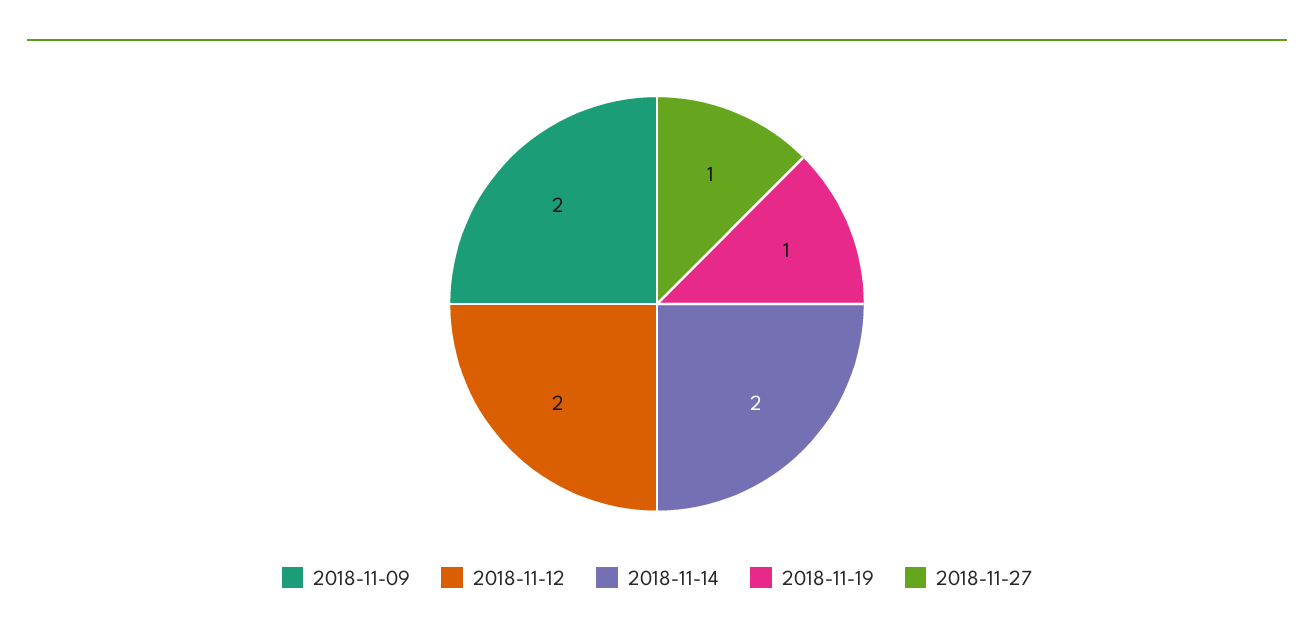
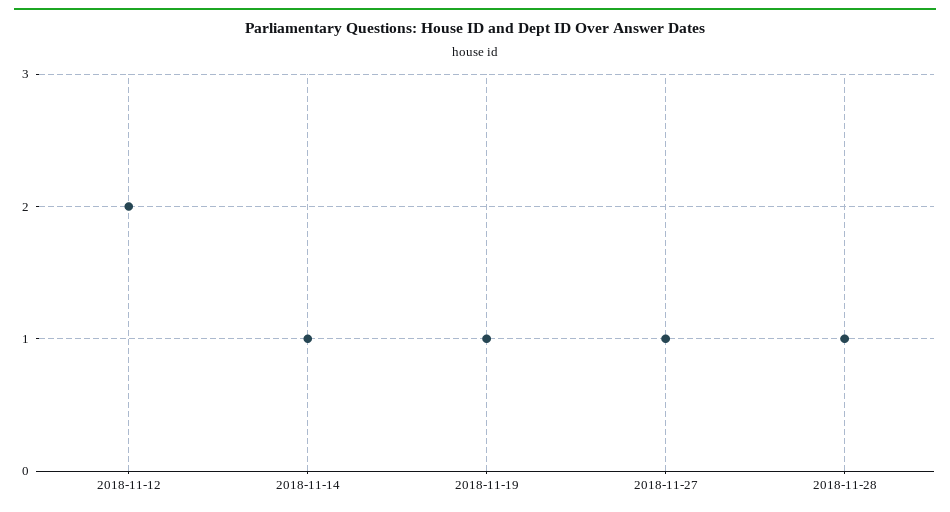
2018-11-09: 2 -> none
2018-11-14: 2 -> 1
2018-11-28: none -> 1

